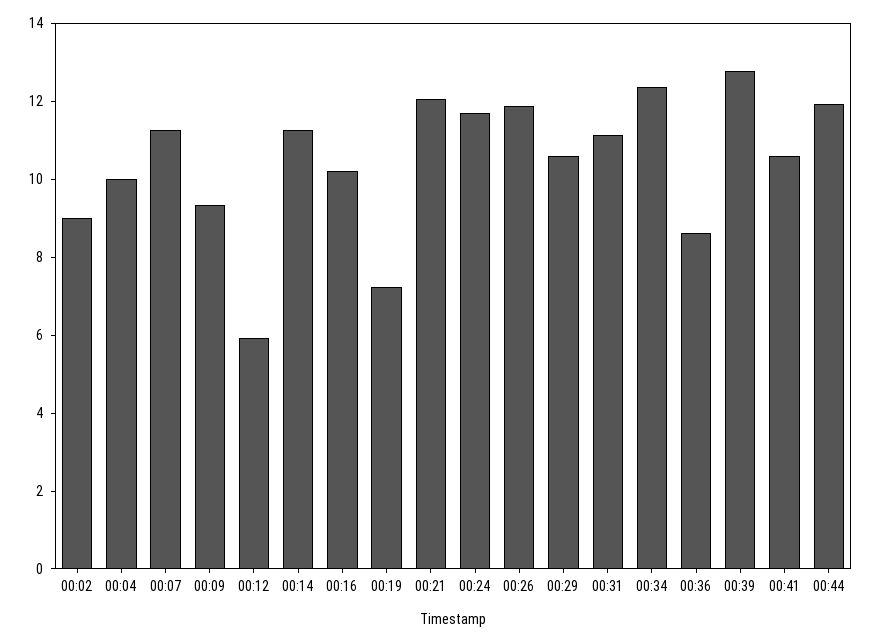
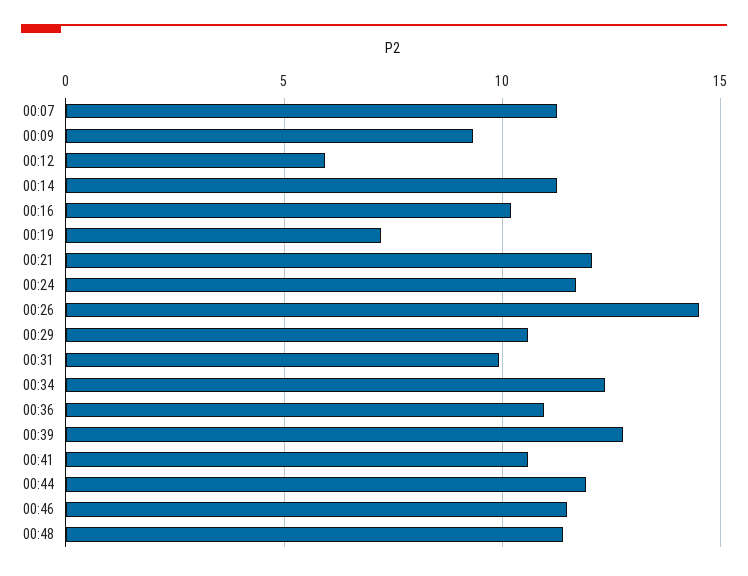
00:02: 9 -> none
00:04: 10 -> none
00:26: 12 -> 14.5
00:31: 11 -> 10
00:36: 8.5 -> 11
00:46: none -> 11.5
00:48: none -> 11.5

